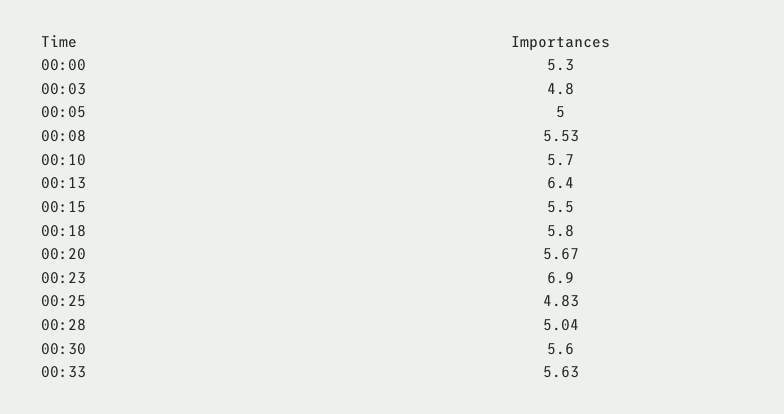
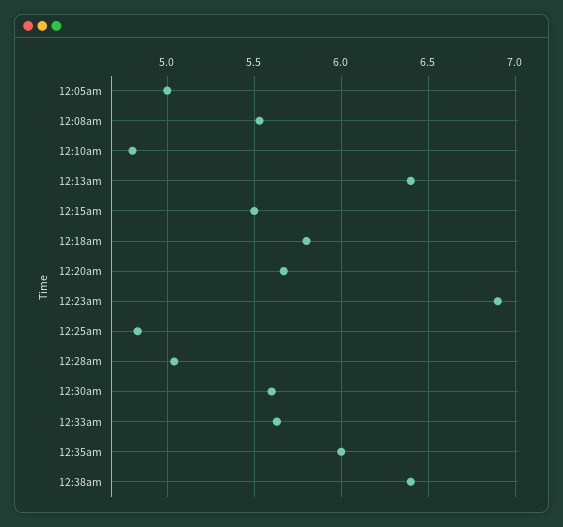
00:00: 5.3 -> none
00:03: 4.8 -> none
00:10: 5.7 -> 4.8
12:35am: none -> 6
12:38am: none -> 6.4

